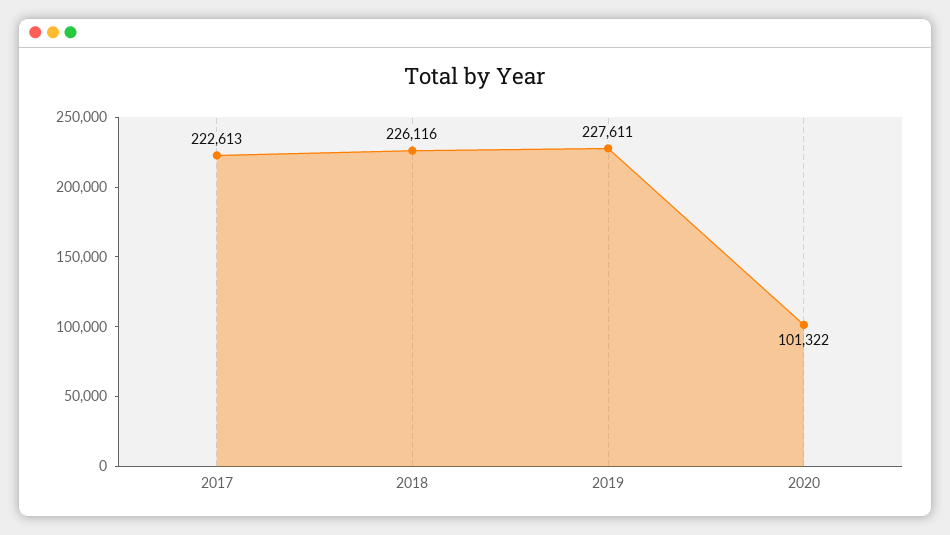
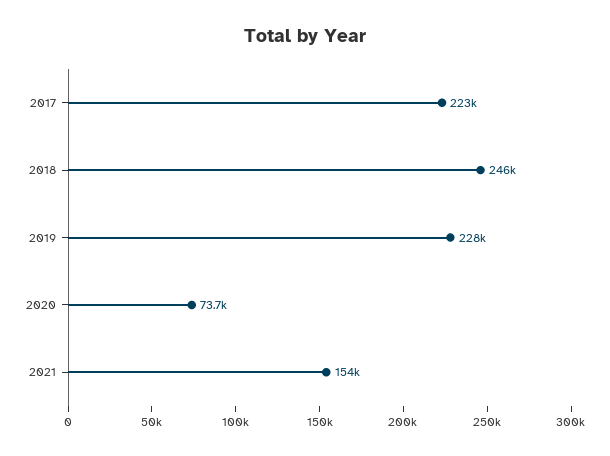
2018: 226116 -> 246000
2020: 101322 -> 73700
2021: none -> 154000

